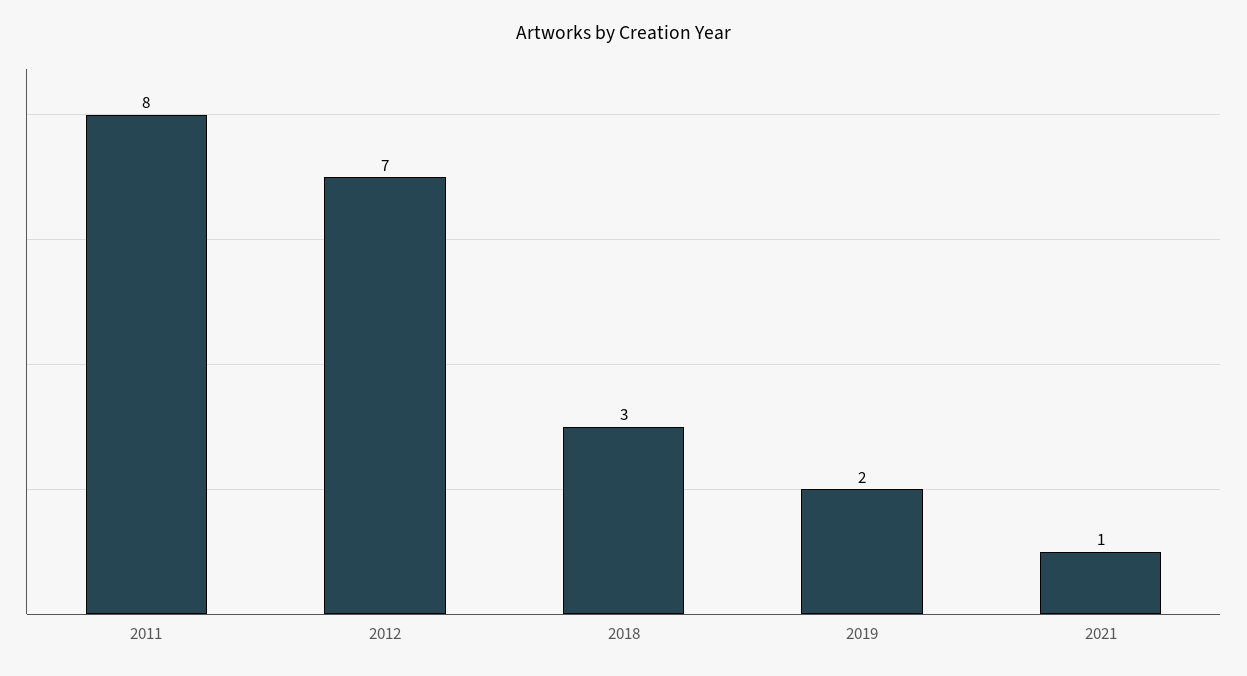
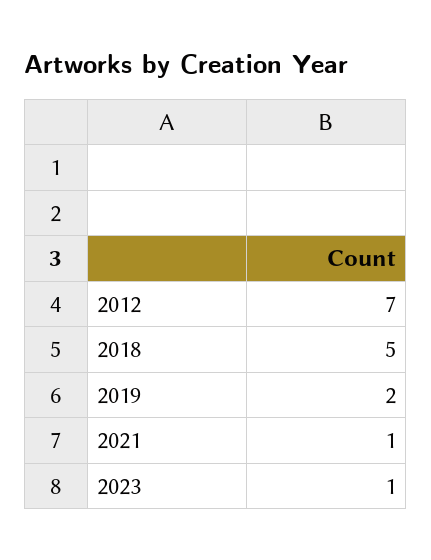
2011: 8 -> none
2018: 3 -> 5
2023: none -> 1

